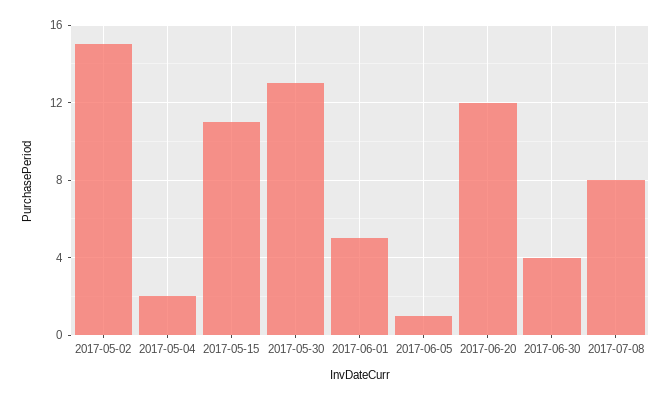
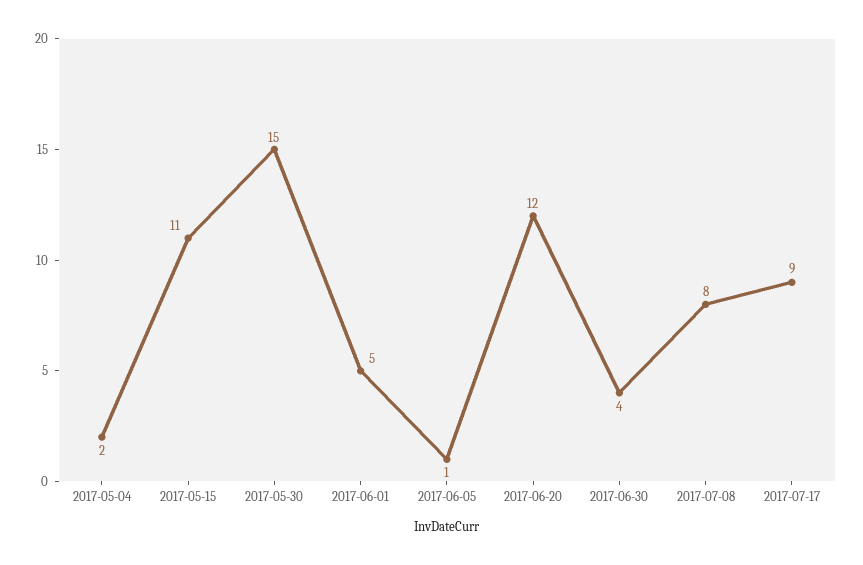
2017-05-02: 15 -> none
2017-05-30: 13 -> 15
2017-07-17: none -> 9

